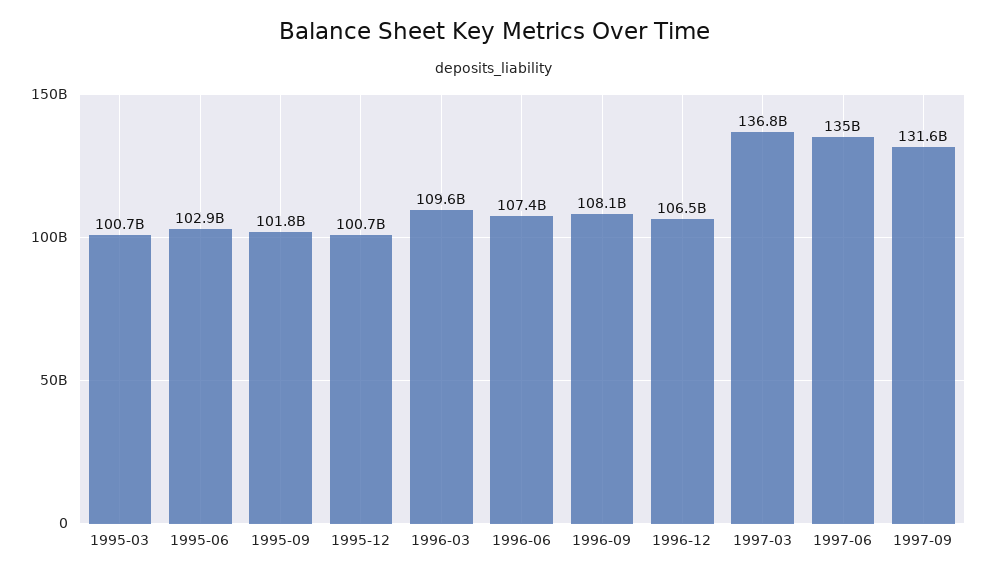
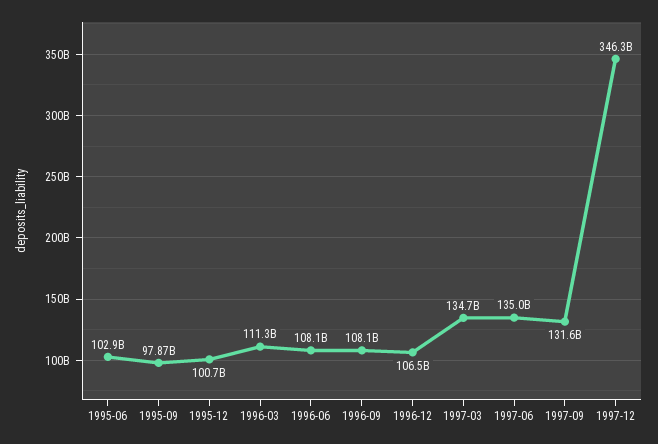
1995-03: 100700000000 -> none
1995-09: 101800000000 -> 97870000000
1996-03: 109600000000 -> 111300000000
1996-06: 107400000000 -> 108100000000
1997-03: 136800000000 -> 134700000000
1997-12: none -> 346300000000

